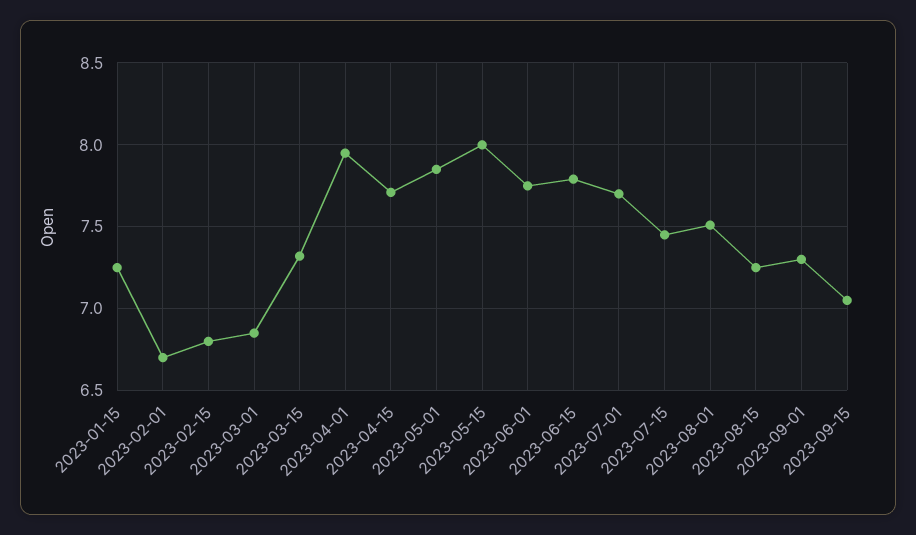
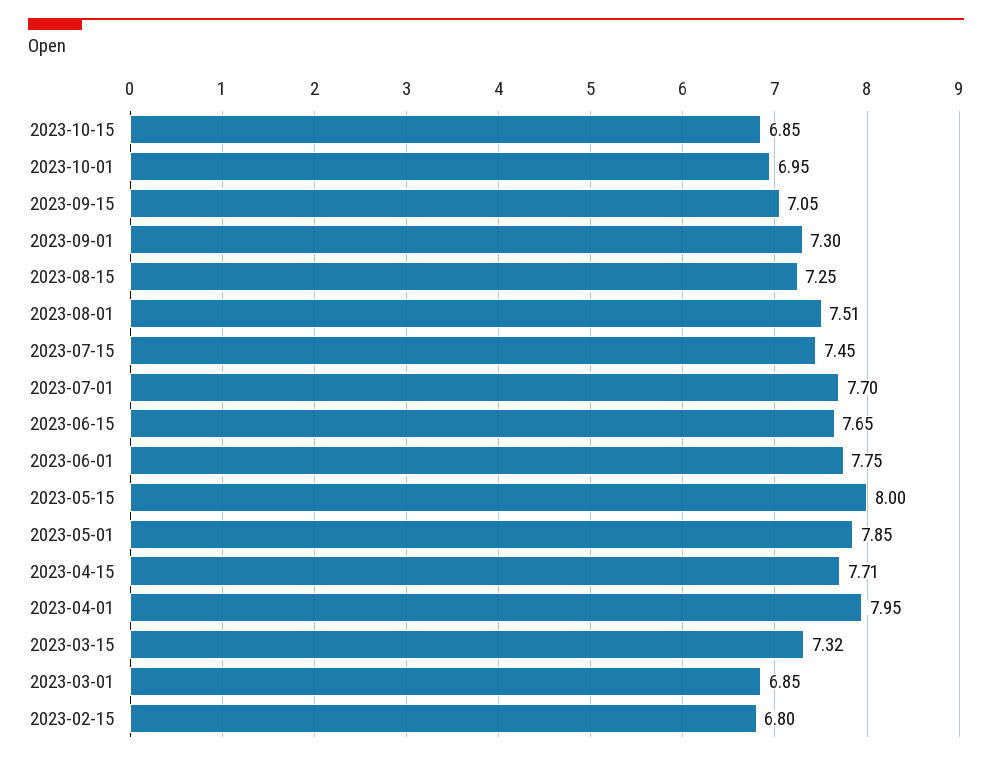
2023-01-15: 7.25 -> none
2023-02-01: 6.7 -> none
2023-06-15: 7.8 -> 7.65
2023-10-15: none -> 6.85
2023-10-01: none -> 6.95

